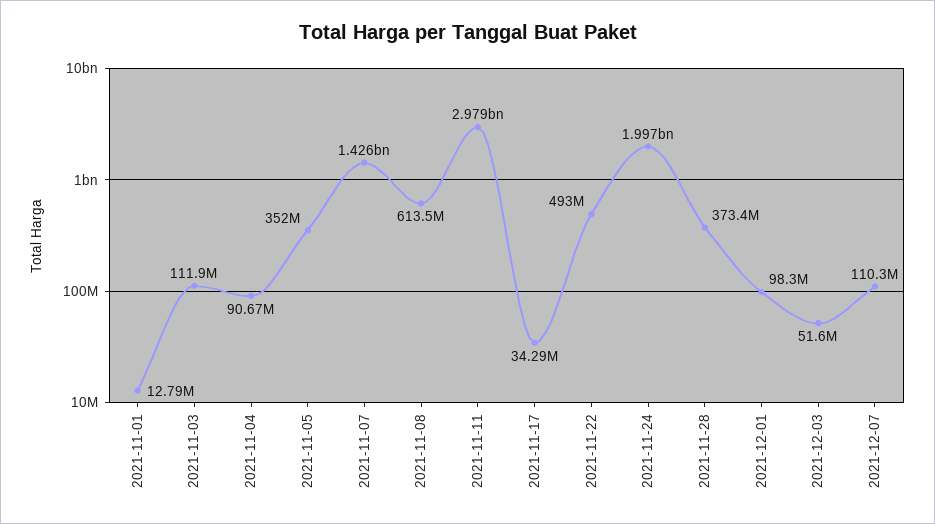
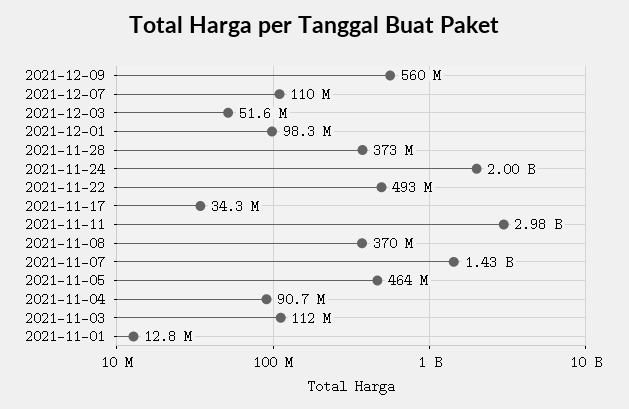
2021-11-05: 352000000 -> 464000000
2021-11-08: 613500000 -> 370000000
2021-12-09: none -> 560000000

